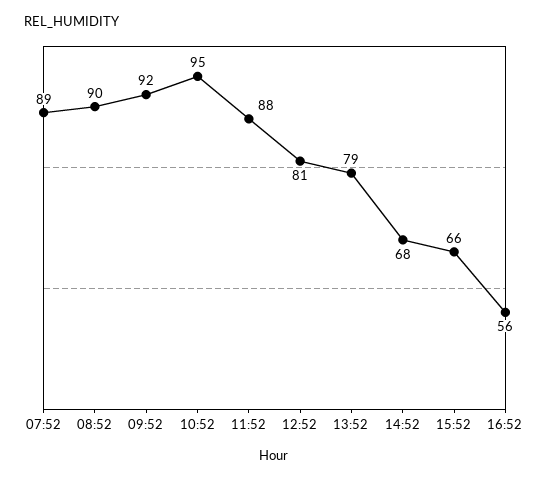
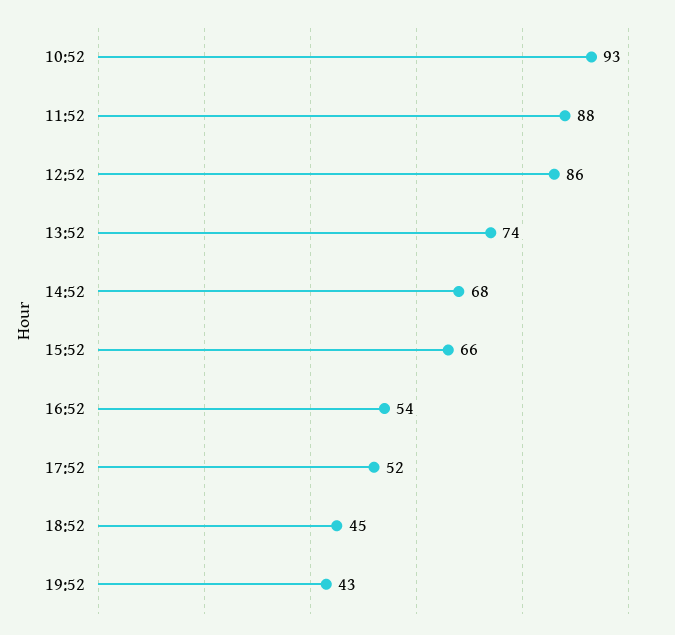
07:52: 89 -> none
08:52: 90 -> none
09:52: 92 -> none
10:52: 95 -> 93
12:52: 81 -> 86
13:52: 79 -> 74
16:52: 56 -> 54
17:52: none -> 52
18:52: none -> 45
19:52: none -> 43

